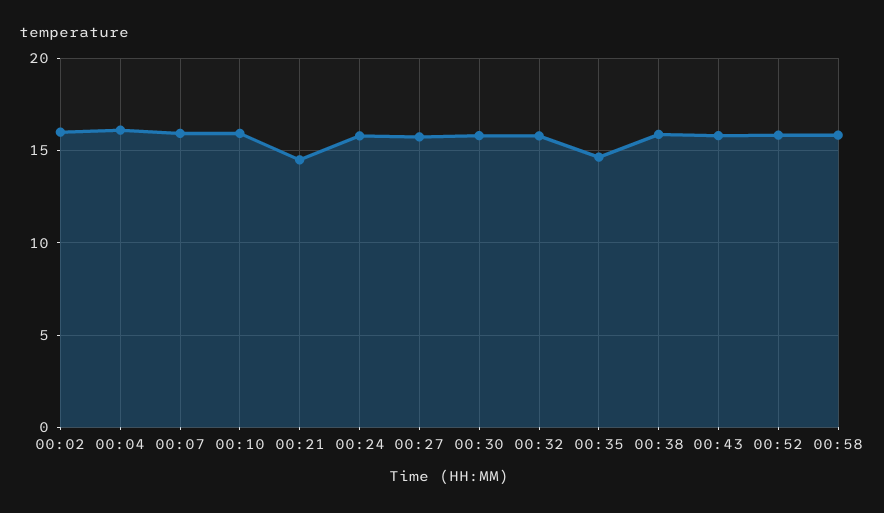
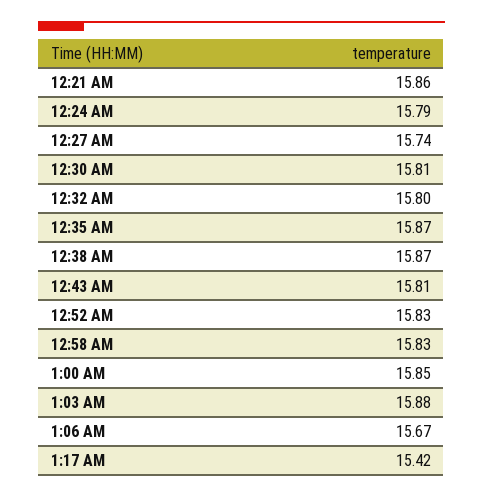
00:02: 16 -> none
00:04: 16 -> none
00:07: 16 -> none
00:10: 16 -> none
00:21: 14.5 -> 15.86
00:35: 14.5 -> 15.87
1:00 AM: none -> 15.85
1:03 AM: none -> 15.88
1:06 AM: none -> 15.67
1:17 AM: none -> 15.42

